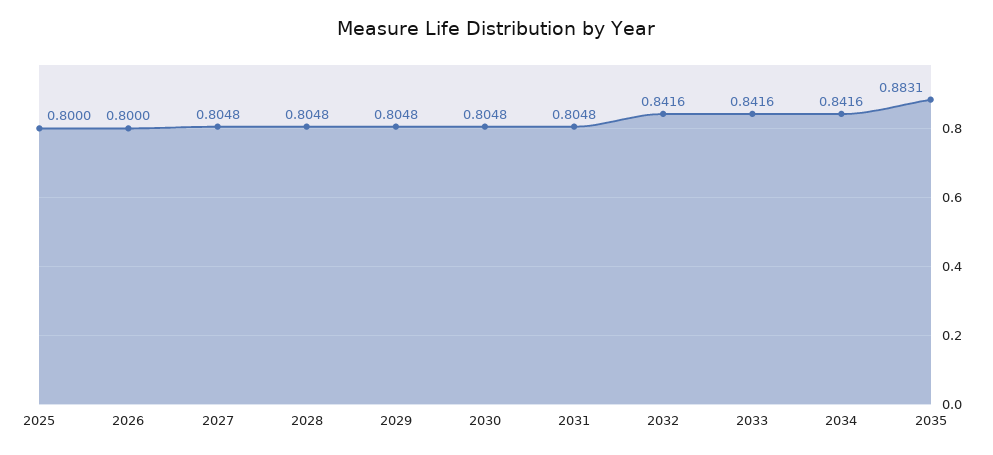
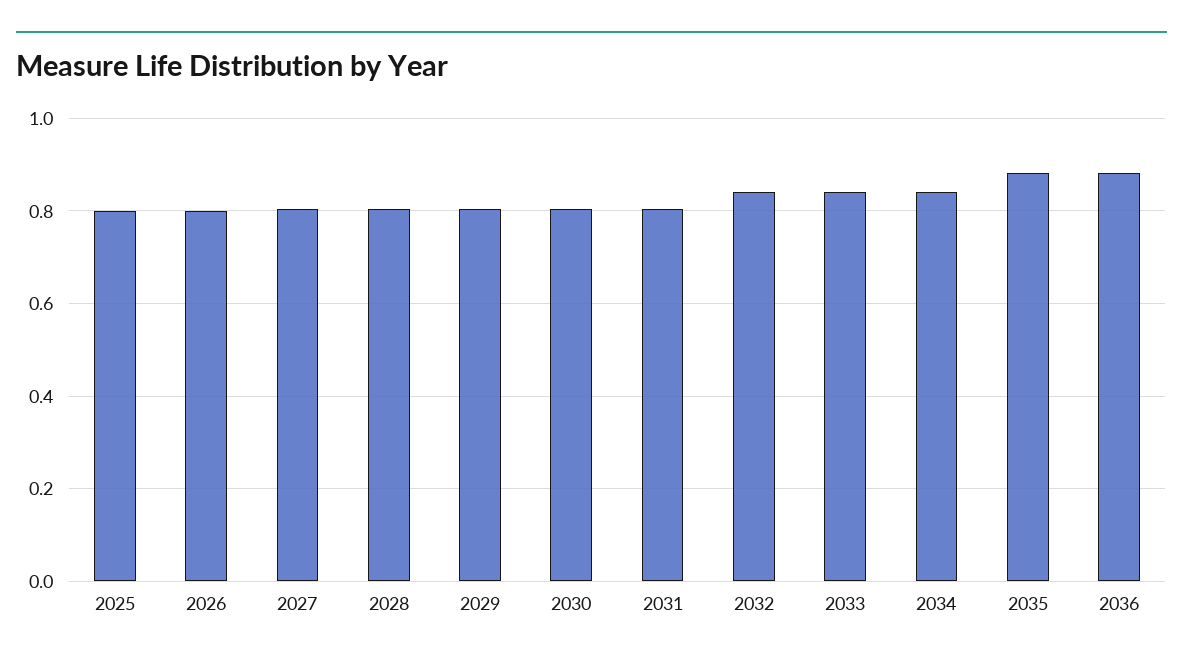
2036: none -> 0.88

